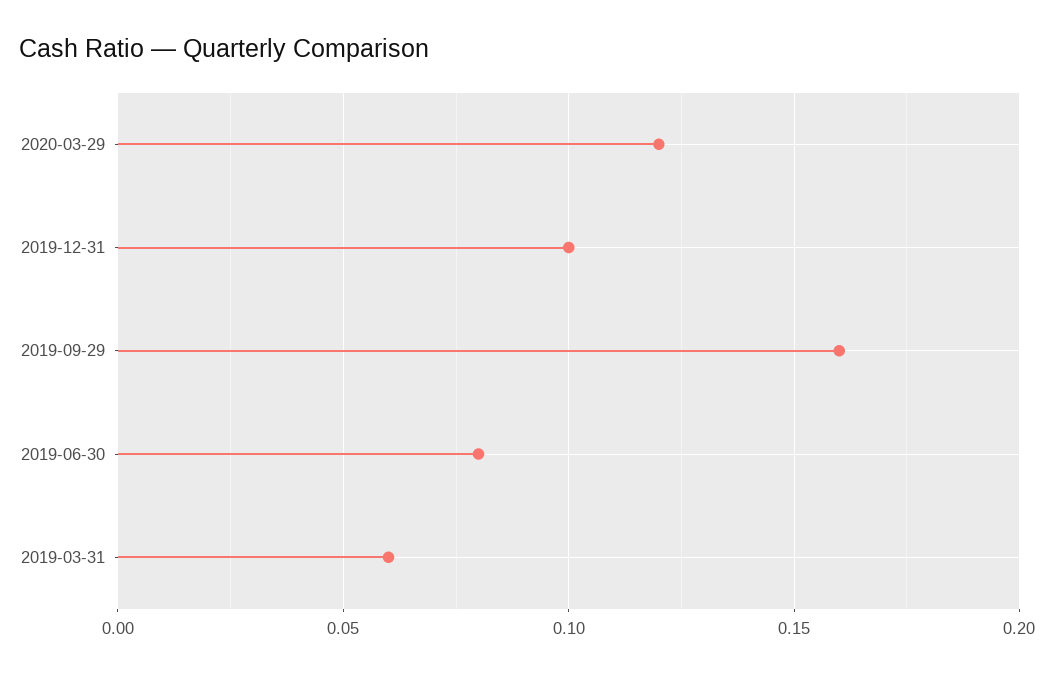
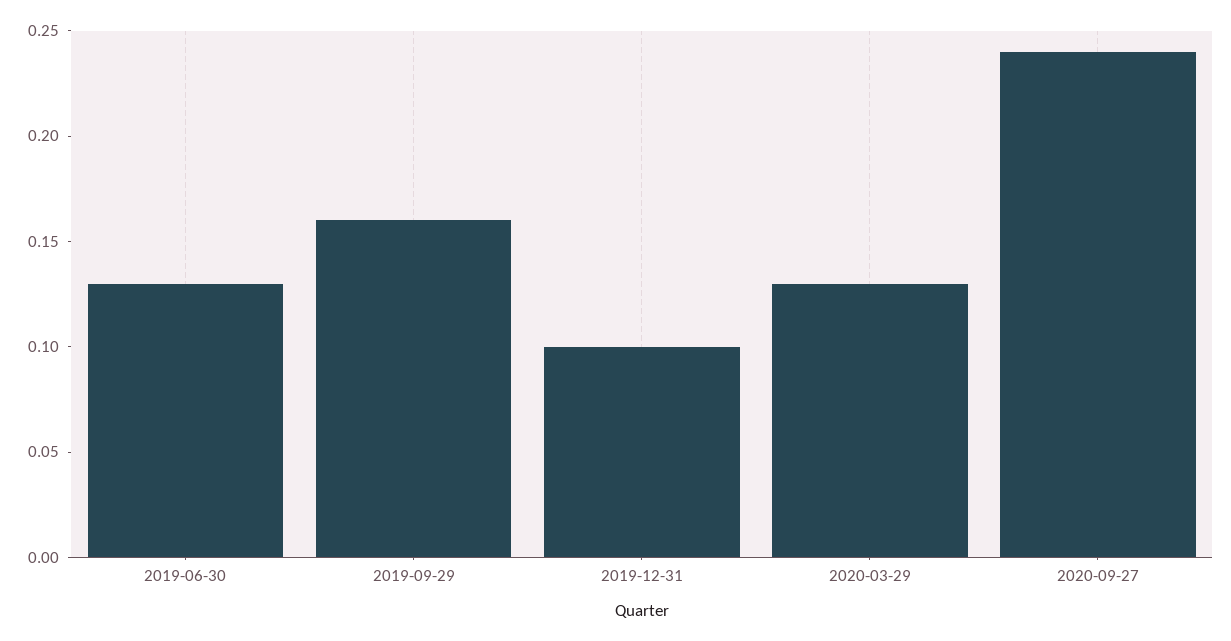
2020-03-29: 0.12 -> 0.13
2019-06-30: 0.08 -> 0.13
2019-03-31: 0.06 -> none
2020-09-27: none -> 0.24

